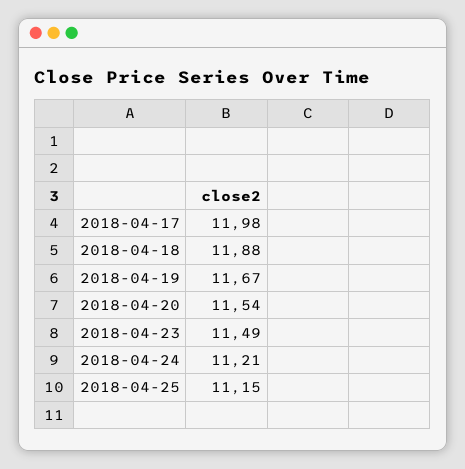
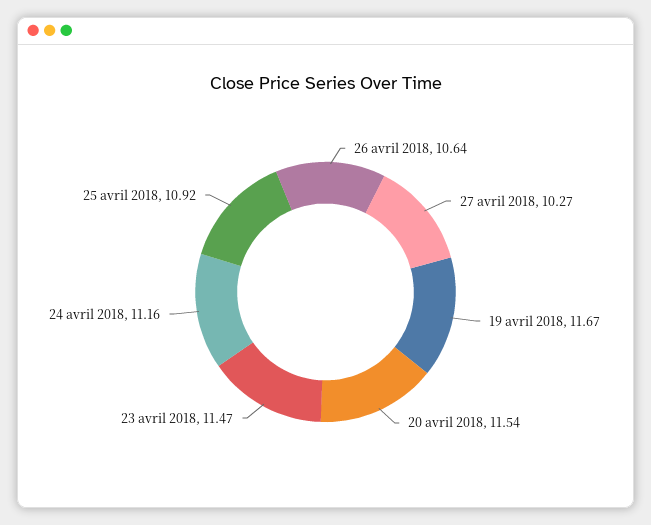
2018-04-17: 11.98 -> none
2018-04-18: 11.88 -> none
2018-04-23: 11.49 -> 11.47
2018-04-24: 11.21 -> 11.16
2018-04-25: 11.15 -> 10.92
26 avril 2018: none -> 10.64
27 avril 2018: none -> 10.27

